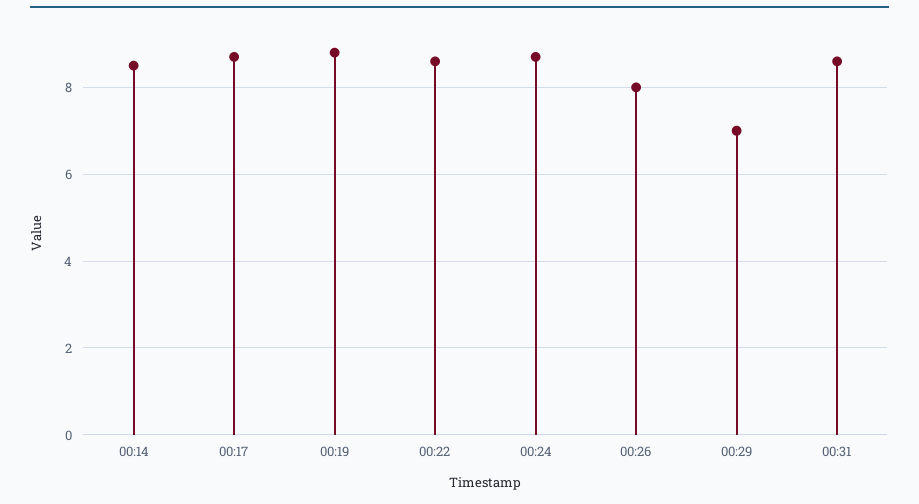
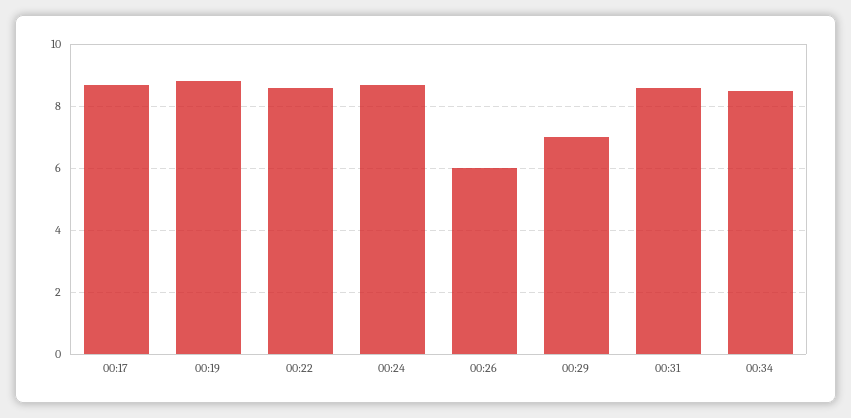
00:14: 8.5 -> none
00:26: 8 -> 6
00:34: none -> 8.5

